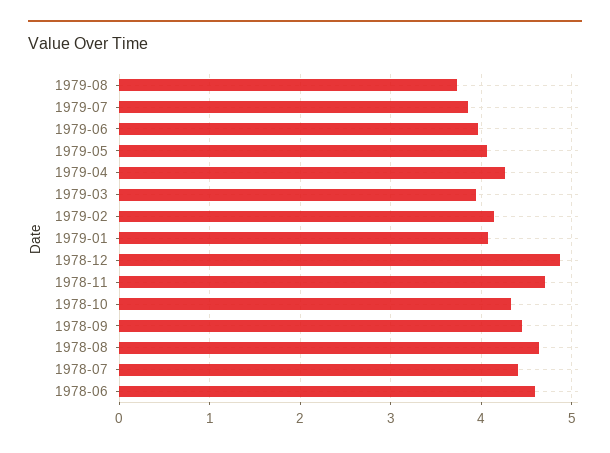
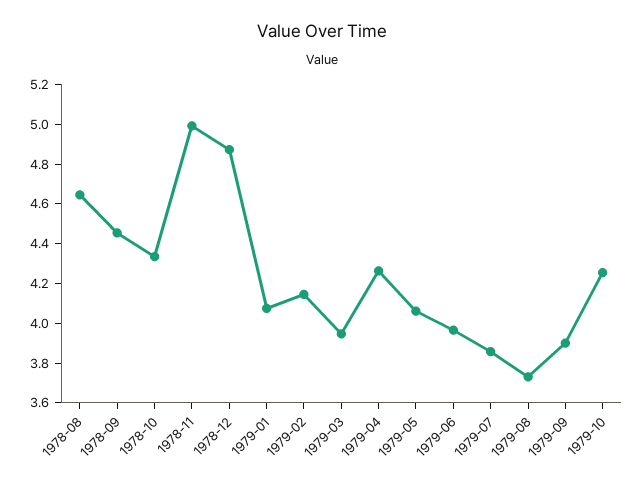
1978-11: 4.7 -> 5
1978-07: 4.4 -> none
1978-06: 4.6 -> none
1979-09: none -> 3.9
1979-10: none -> 4.25

